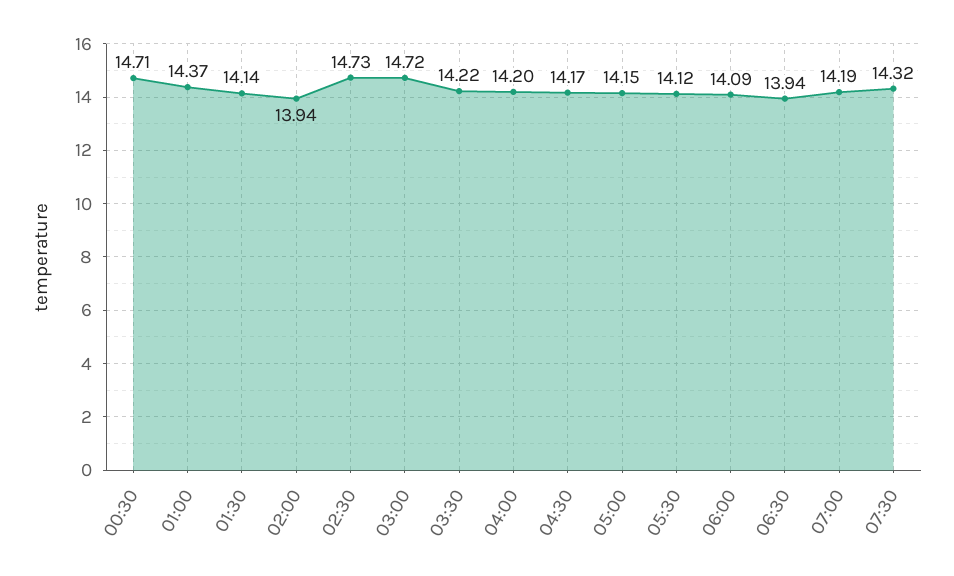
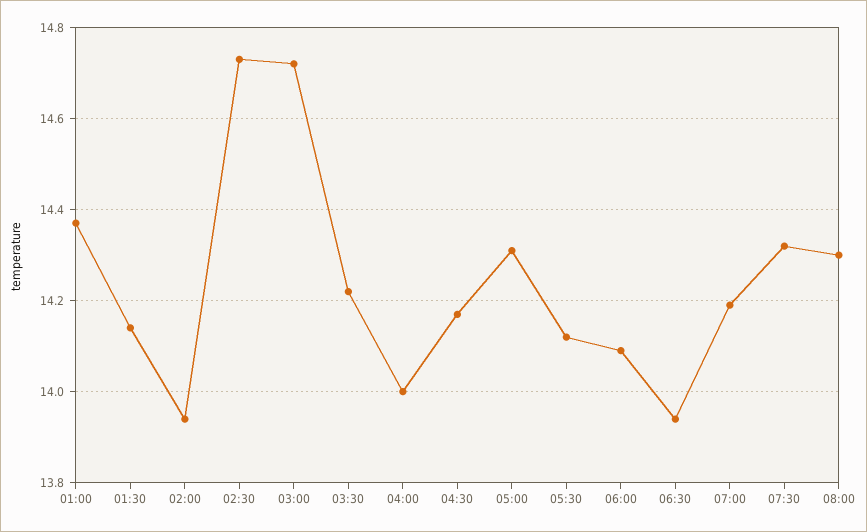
00:30: 14.71 -> none
04:00: 14.2 -> 14
05:00: 14.15 -> 14.3
08:00: none -> 14.3

